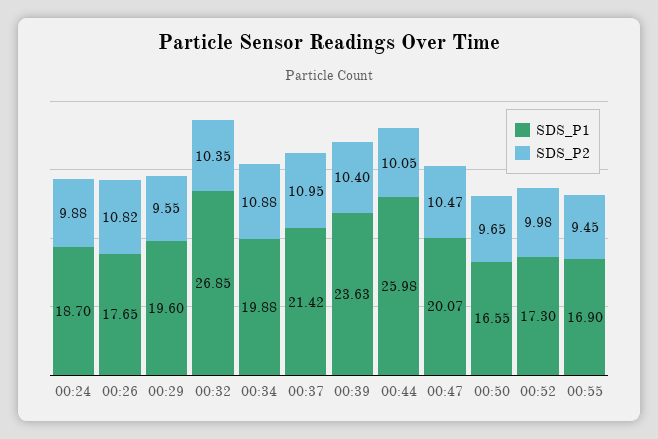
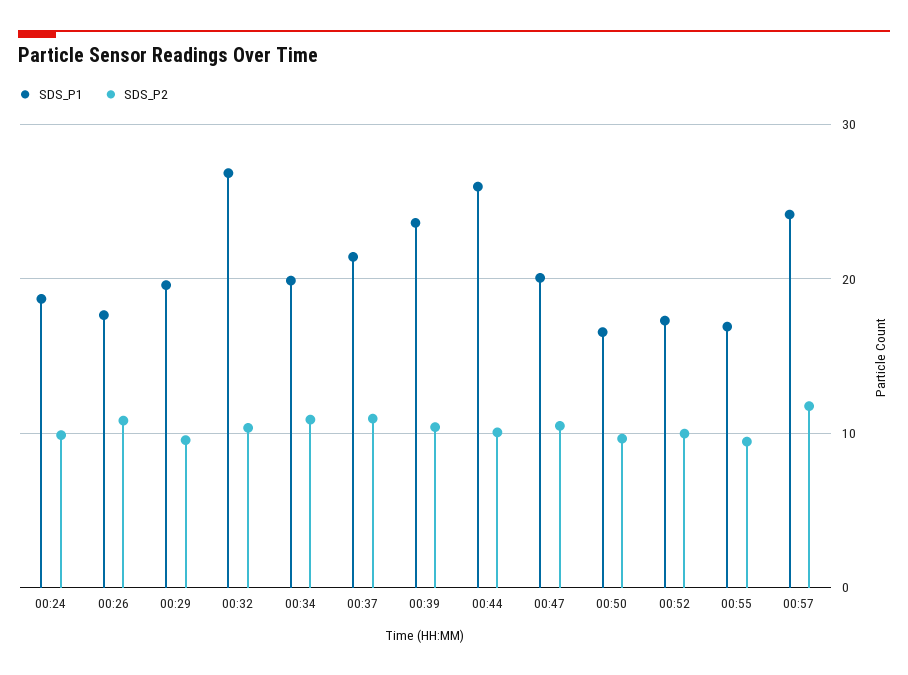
SDS_P1, 00:57: none -> 24
SDS_P2, 00:57: none -> 12

